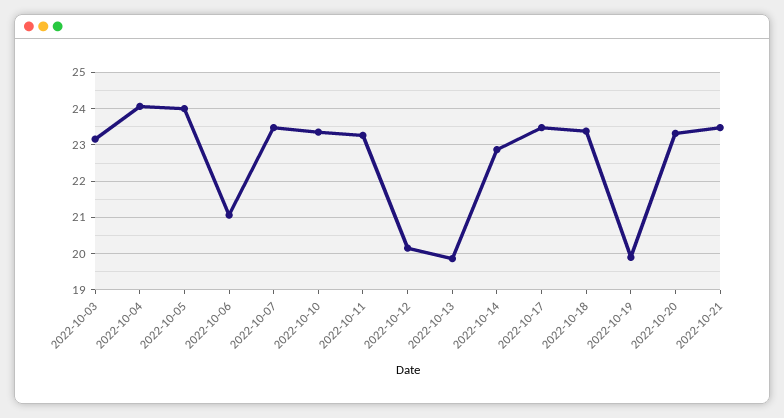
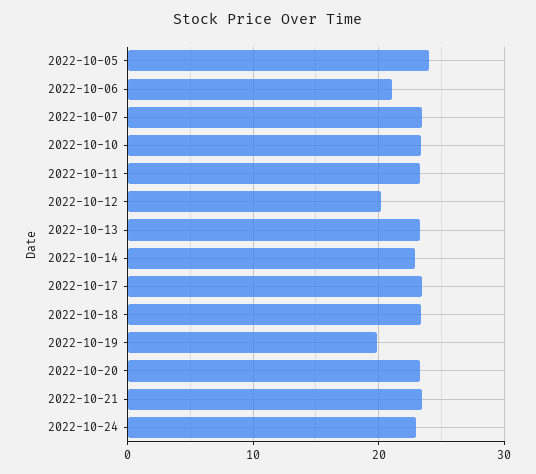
2022-10-03: 23.2 -> none
2022-10-04: 24 -> none
2022-10-13: 19.8 -> 23
2022-10-24: none -> 23

